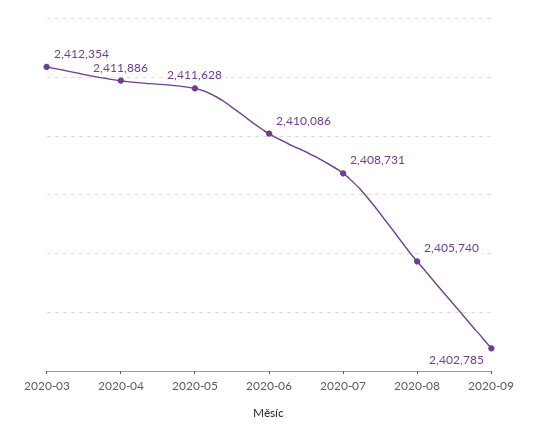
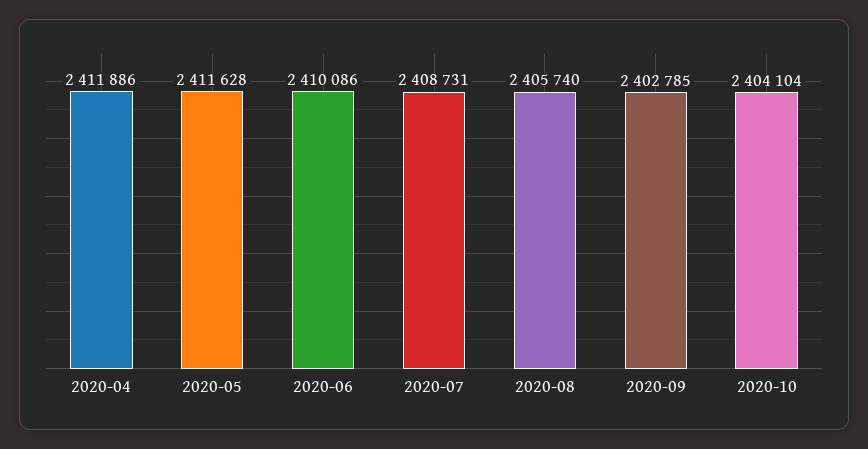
2020-03: 2412354 -> none
2020-10: none -> 2404104

